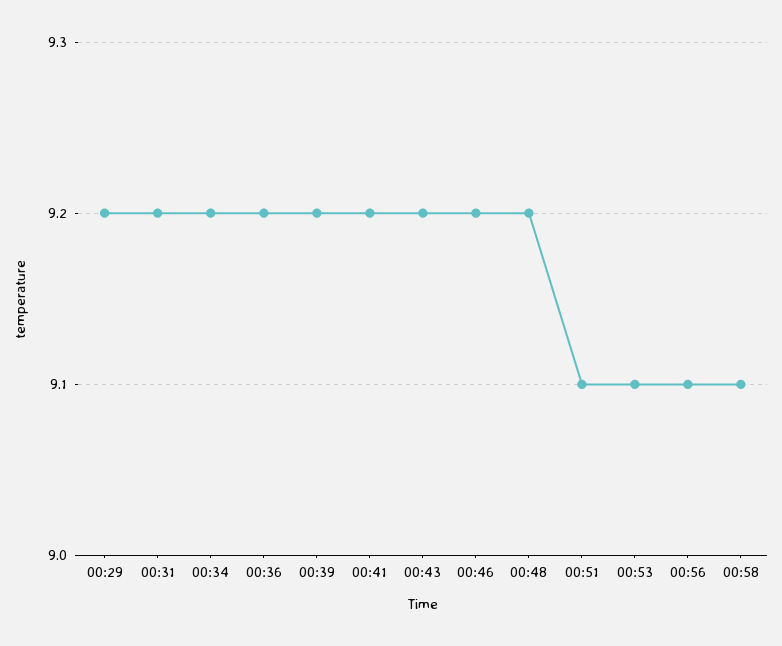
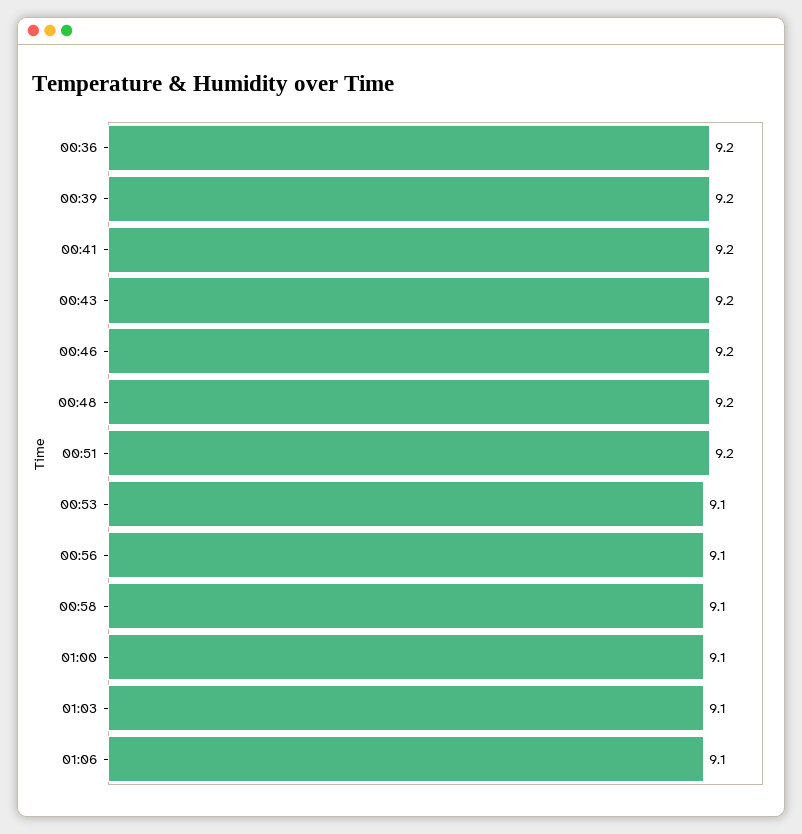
00:29: 9.2 -> none
00:31: 9.2 -> none
00:34: 9.2 -> none
00:51: 9.1 -> 9.2
01:00: none -> 9.1
01:03: none -> 9.1
01:06: none -> 9.1

